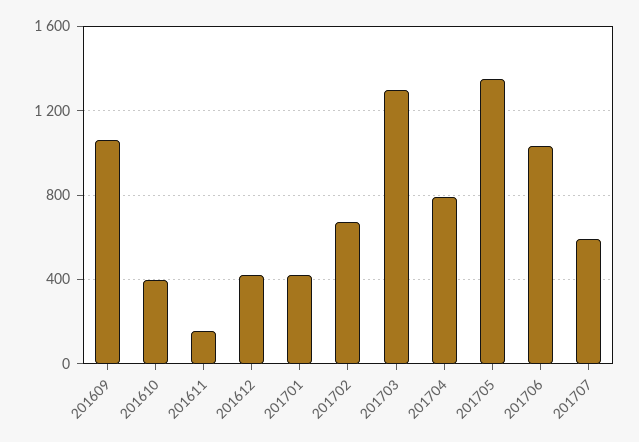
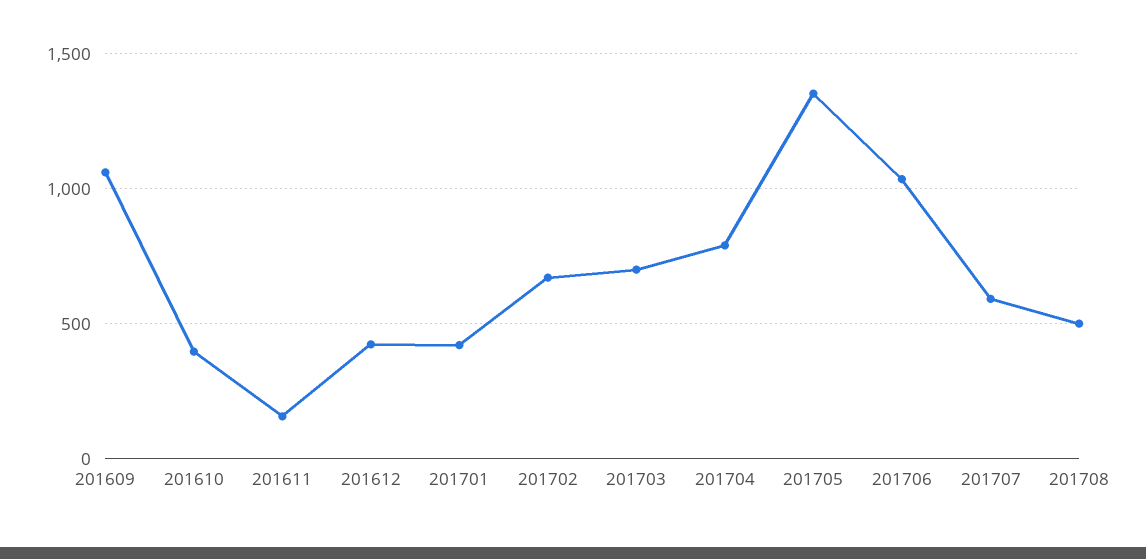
201703: 1300 -> 700
201708: none -> 500

